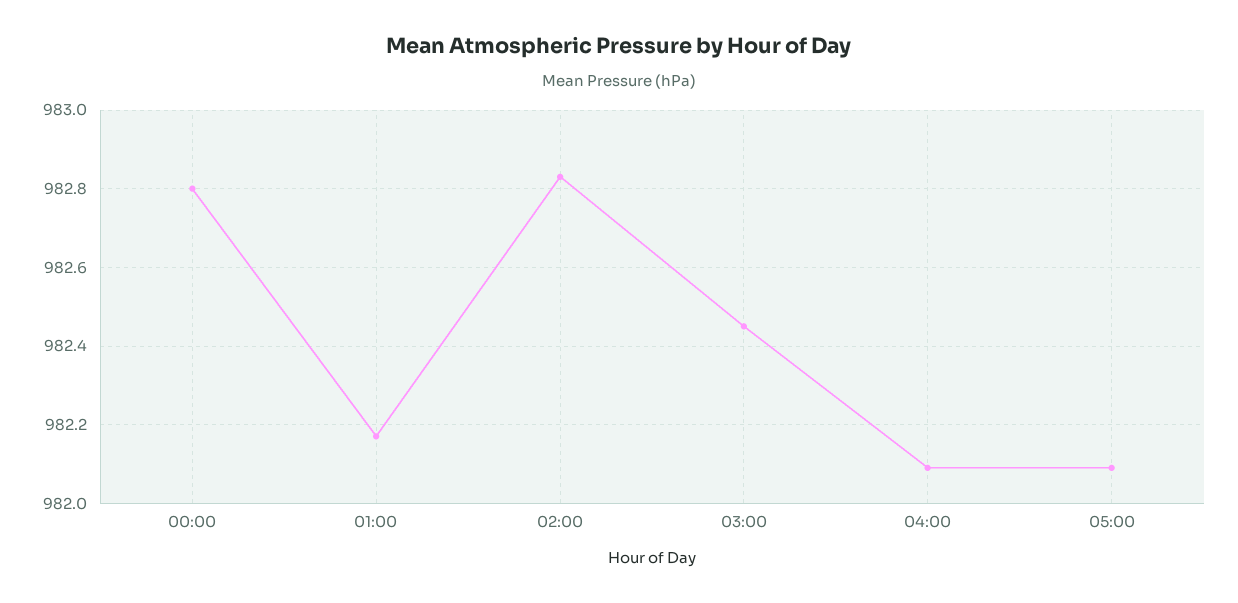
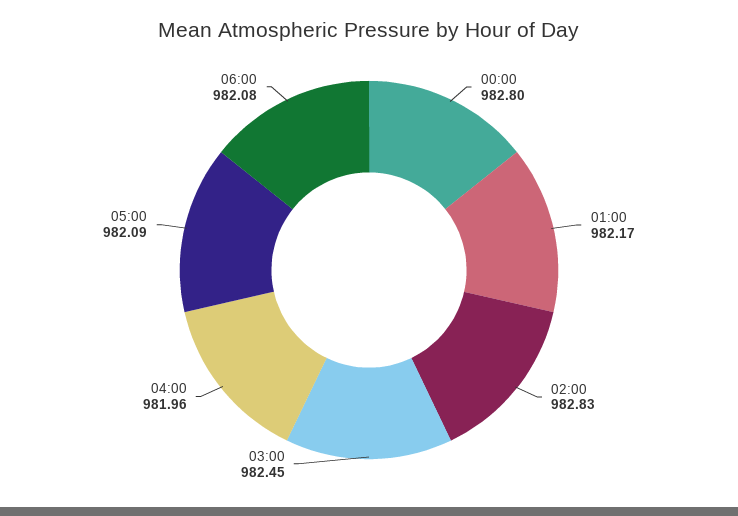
04:00: 982.1 -> 981.96
06:00: none -> 982.08

